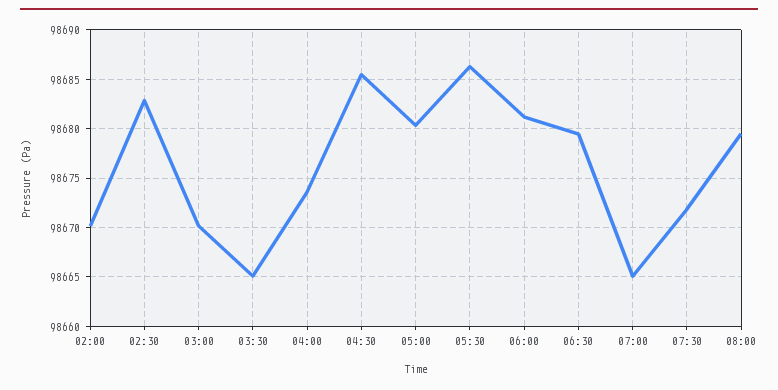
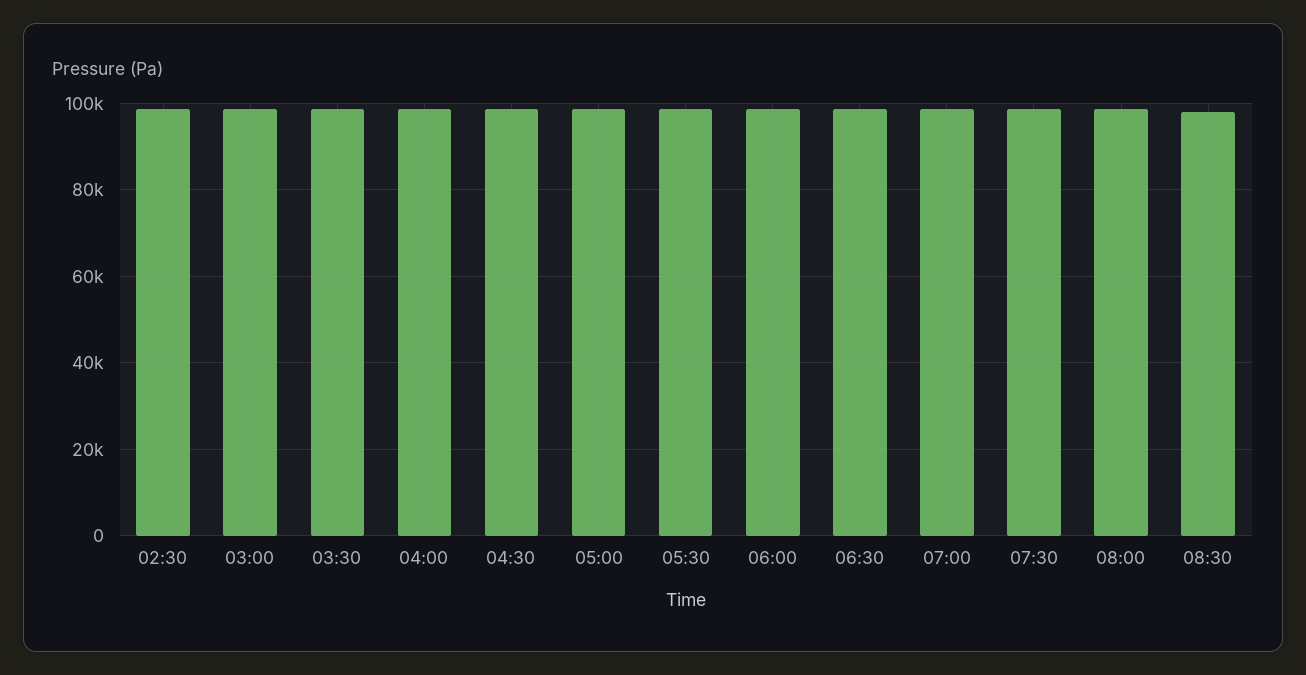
02:00: 98670 -> none
08:30: none -> 98000

